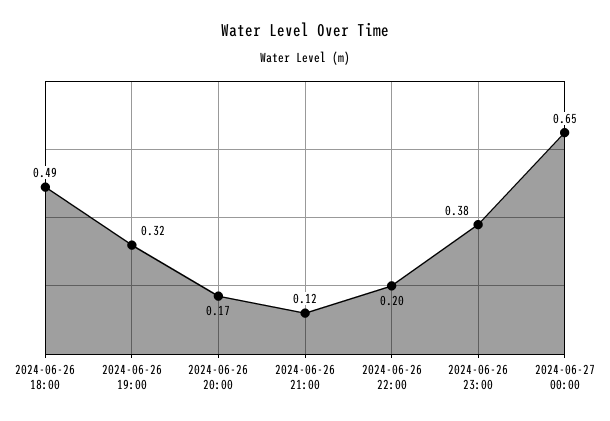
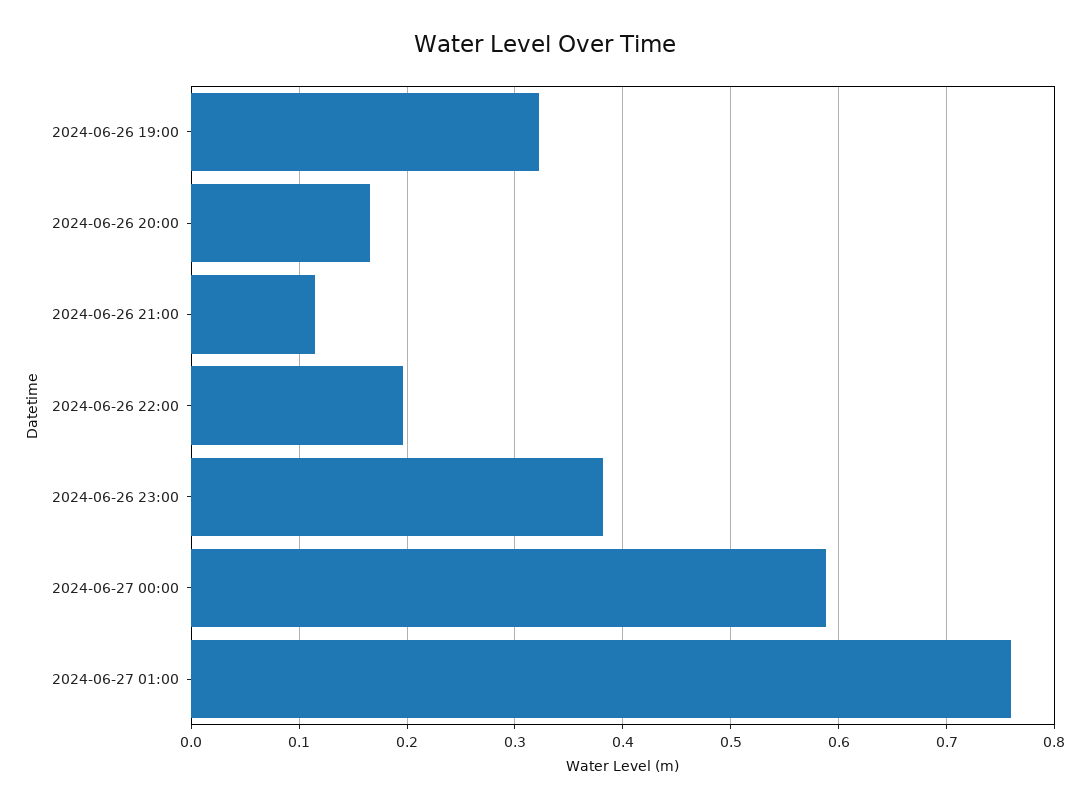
2024-06-26 18:00: 0.49 -> none
2024-06-27 00:00: 0.65 -> 0.59
2024-06-27 01:00: none -> 0.76

